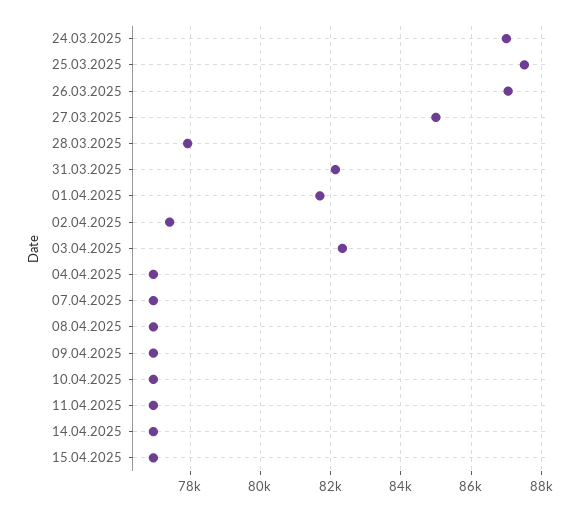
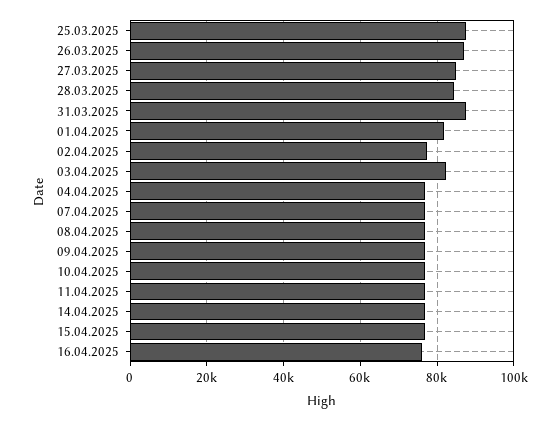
24.03.2025: 87000 -> none
28.03.2025: 78000 -> 84000
31.03.2025: 82200 -> 88000
16.04.2025: none -> 76000

